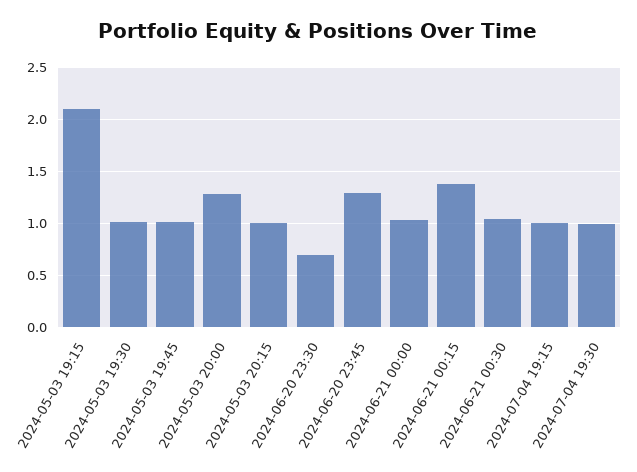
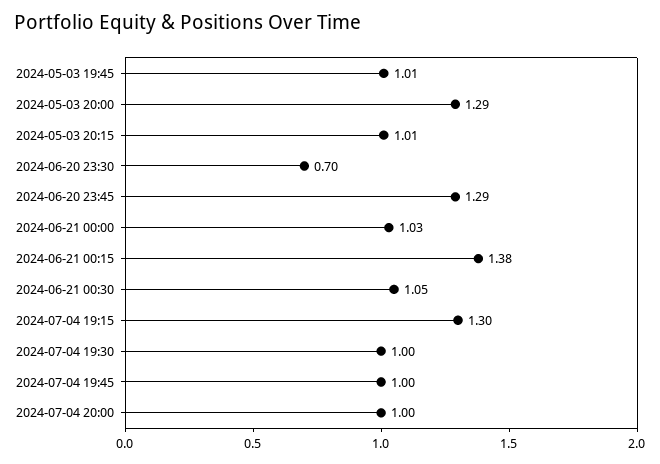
2024-05-03 19:15: 2.1 -> none
2024-05-03 19:30: 1 -> none
2024-07-04 19:15: 1 -> 1.3
2024-07-04 19:45: none -> 1
2024-07-04 20:00: none -> 1

